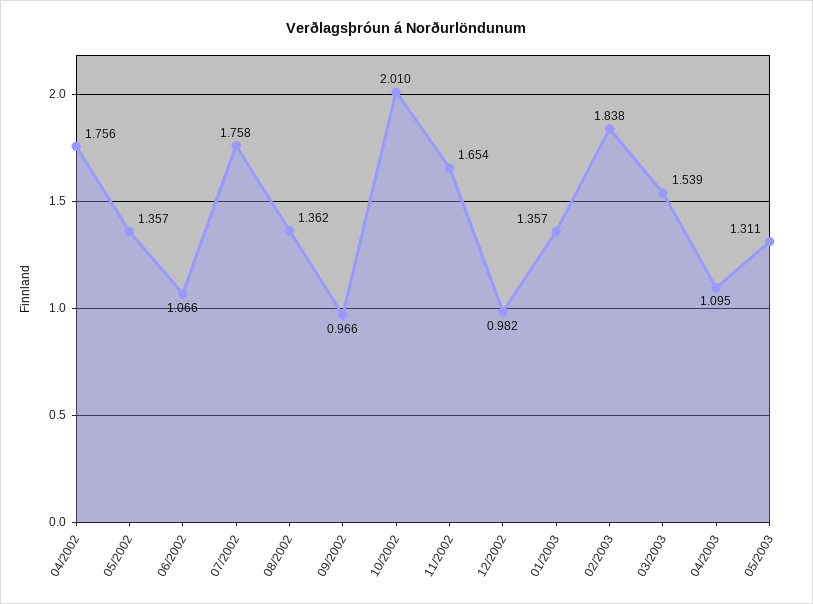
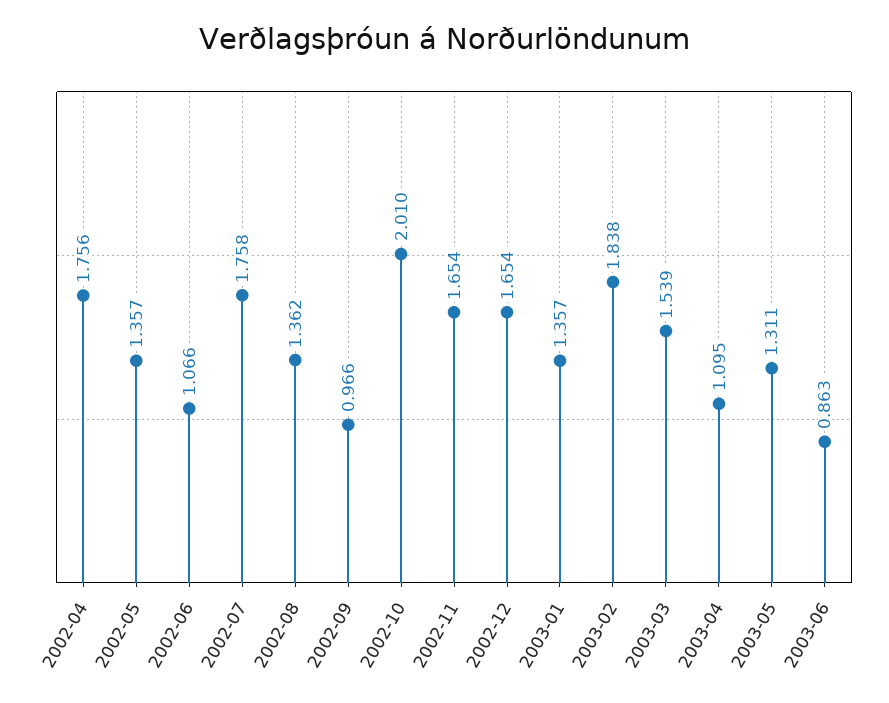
12/2002: 0.982 -> 1.654
2003-06: none -> 0.863

